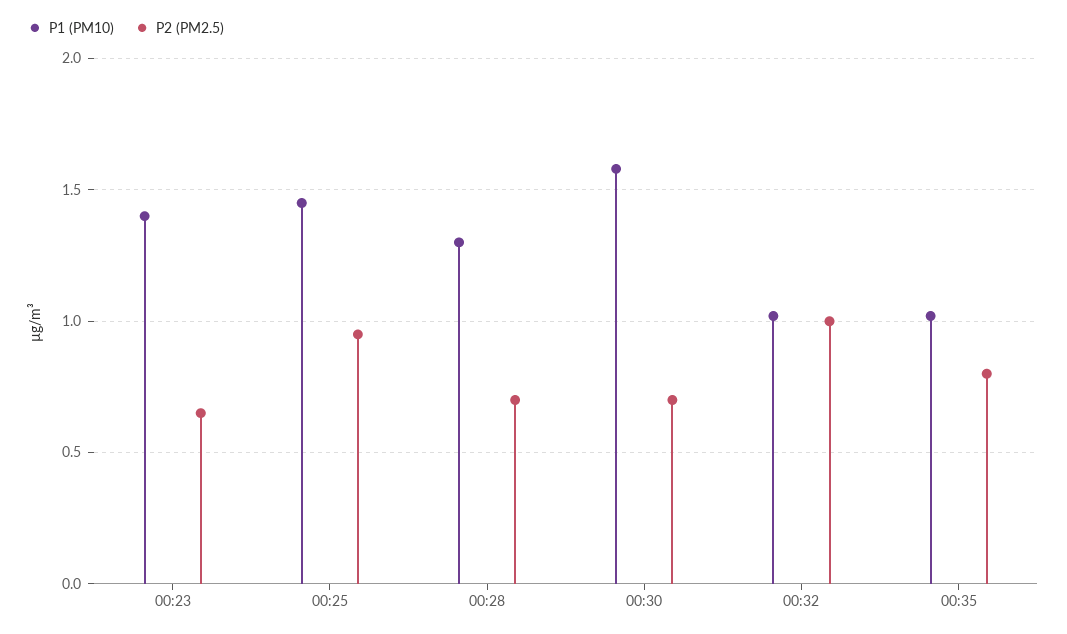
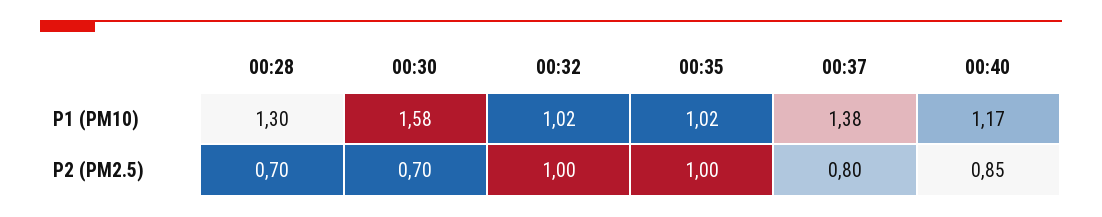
P1 (PM10), 00:23: 1.4 -> none
P2 (PM2.5), 00:23: 0.65 -> none
P1 (PM10), 00:25: 1.45 -> none
P2 (PM2.5), 00:25: 0.95 -> none
P2 (PM2.5), 00:35: 0.8 -> 1
P1 (PM10), 00:37: none -> 1.38
P1 (PM10), 00:40: none -> 1.17
P2 (PM2.5), 00:37: none -> 0.8
P2 (PM2.5), 00:40: none -> 0.85

